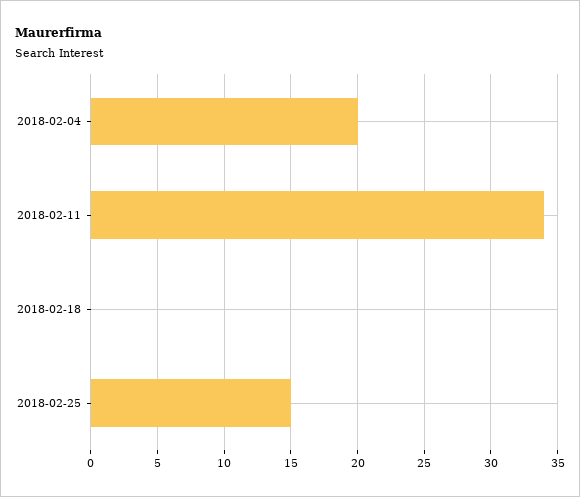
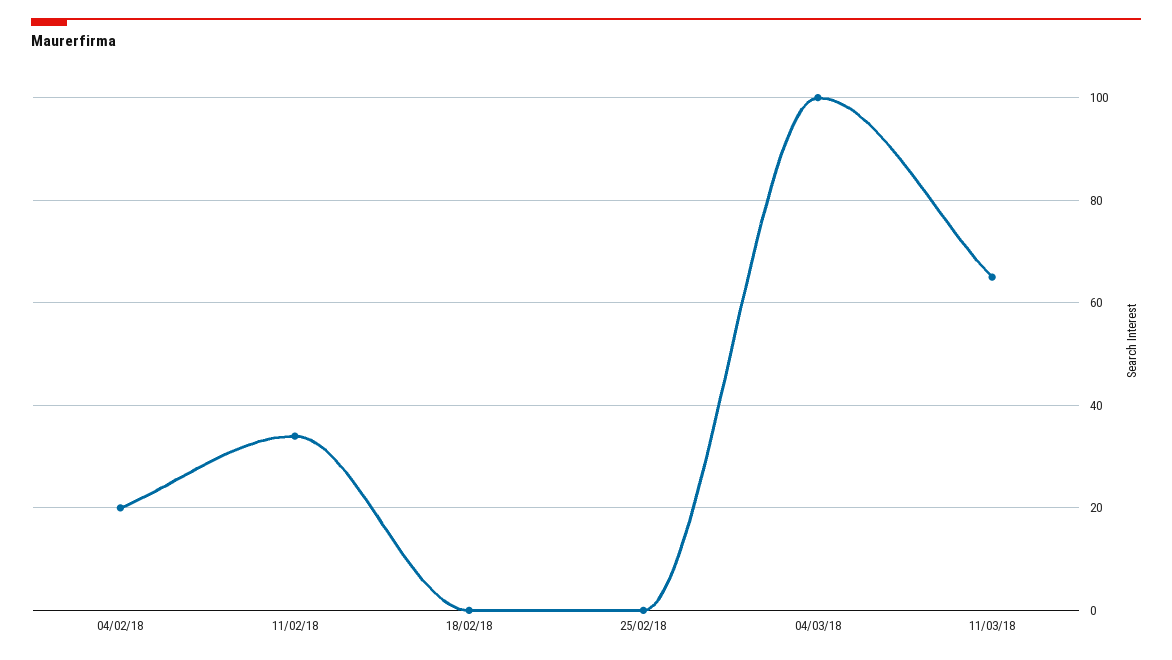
2018-02-25: 15 -> 0
04/03/18: none -> 100
11/03/18: none -> 65

